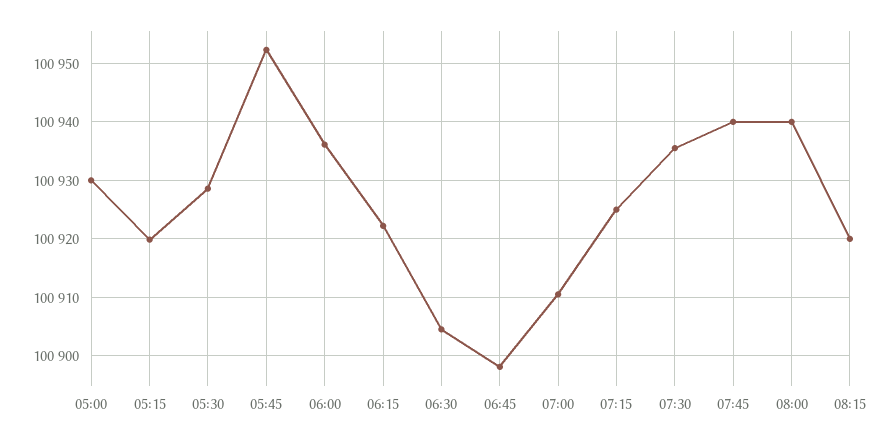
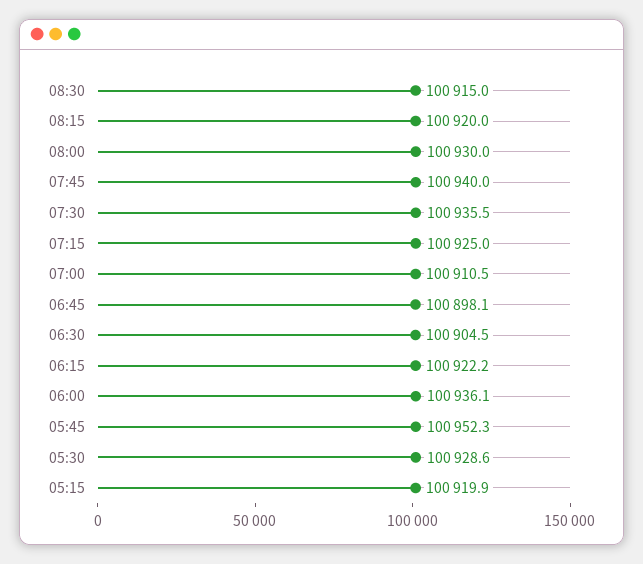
05:00: 100930 -> none
08:00: 100940 -> 100930
08:30: none -> 100915

